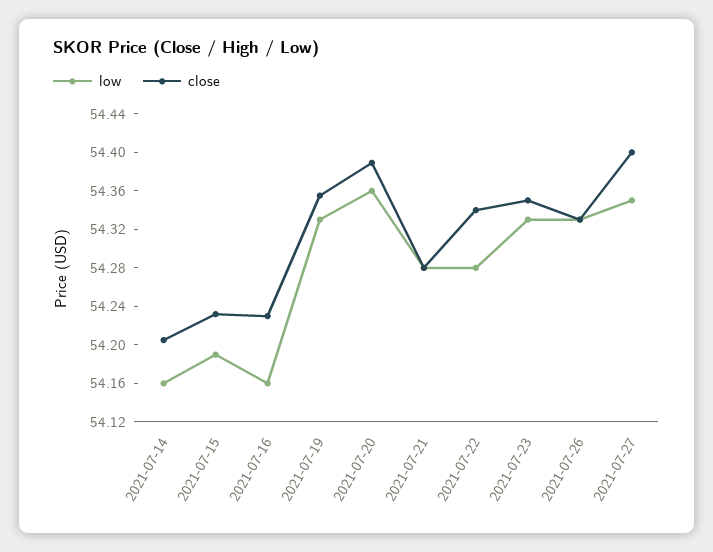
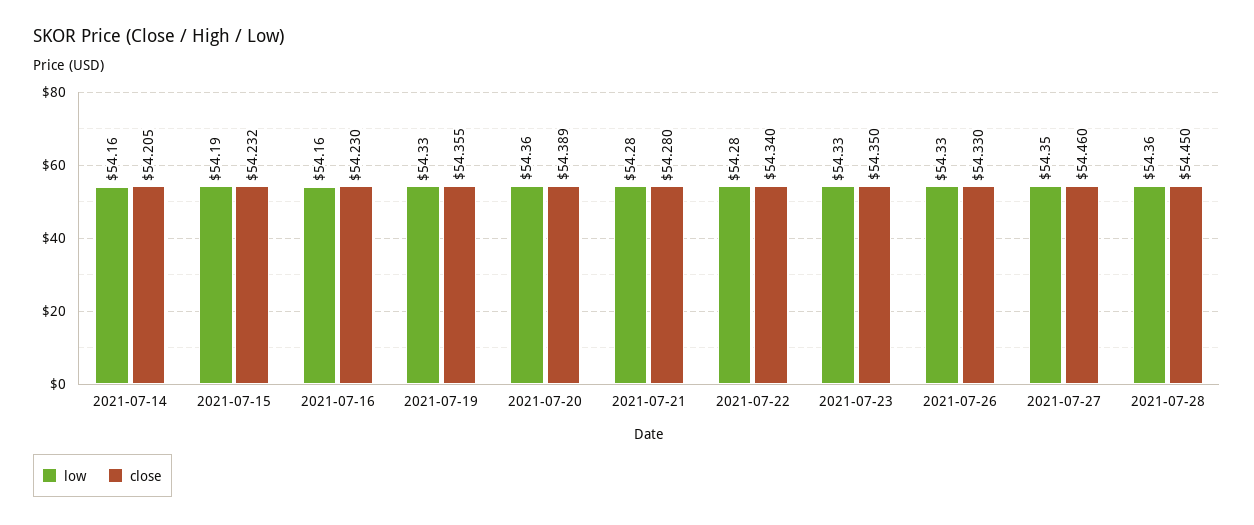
close, 2021-07-27: 54.4 -> 54.46
low, 2021-07-28: none -> 54.36
close, 2021-07-28: none -> 54.45

